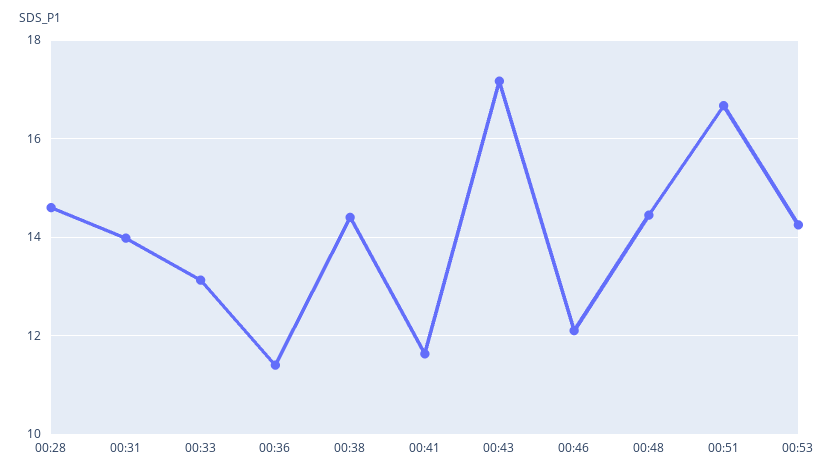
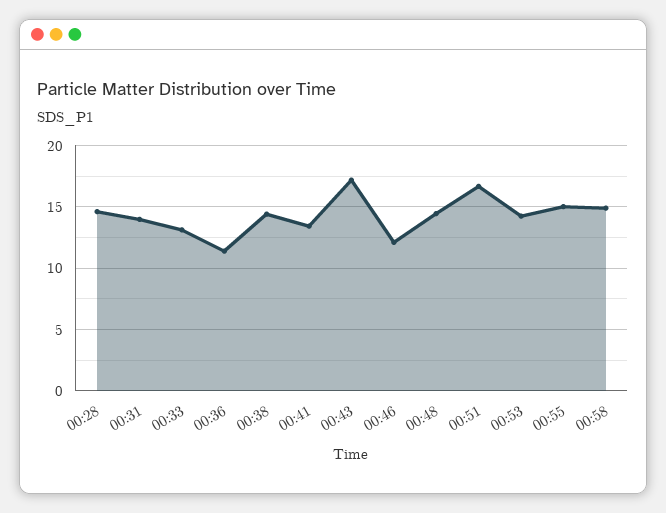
00:41: 11.6 -> 13.5
00:55: none -> 15
00:58: none -> 15

